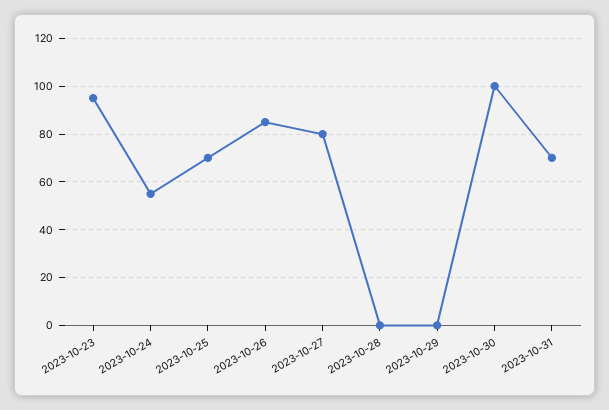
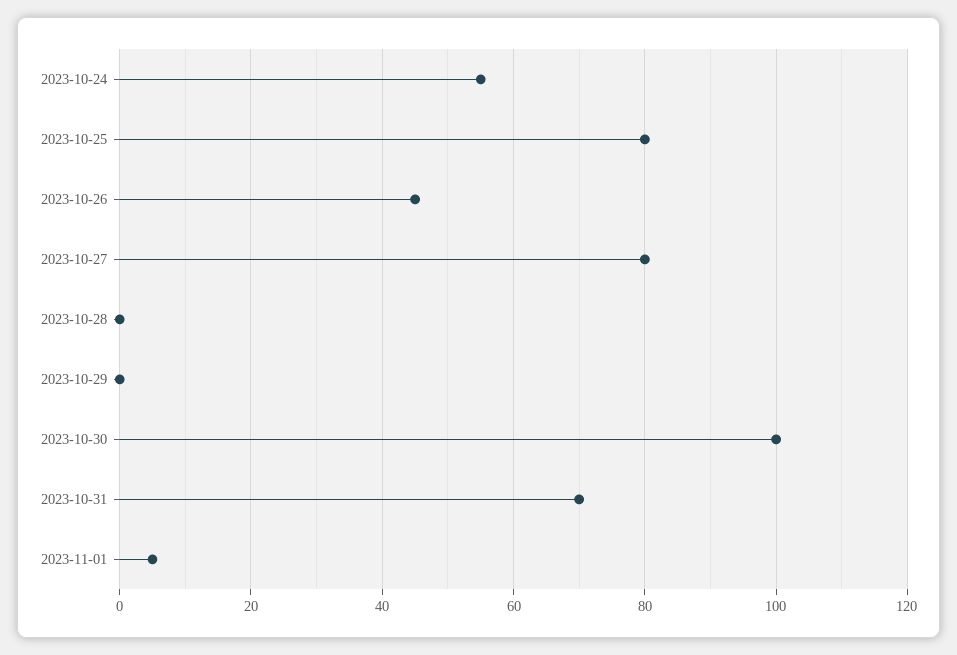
2023-10-23: 95 -> none
2023-10-25: 70 -> 80
2023-10-26: 85 -> 45
2023-11-01: none -> 5

